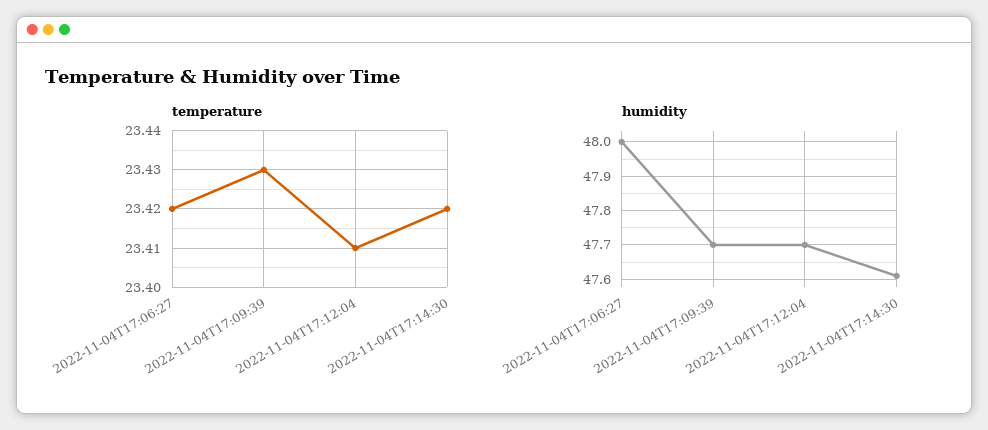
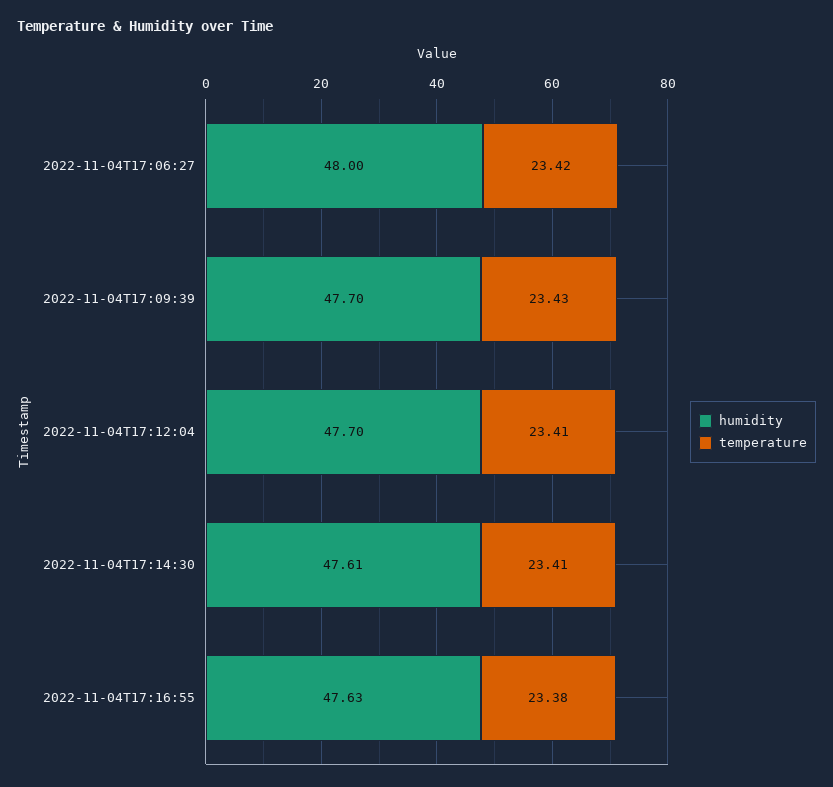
temperature, 2022-11-04T17:14:30: 23.42 -> 23.41
humidity, 2022-11-04T17:16:55: none -> 47.63
temperature, 2022-11-04T17:16:55: none -> 23.38

